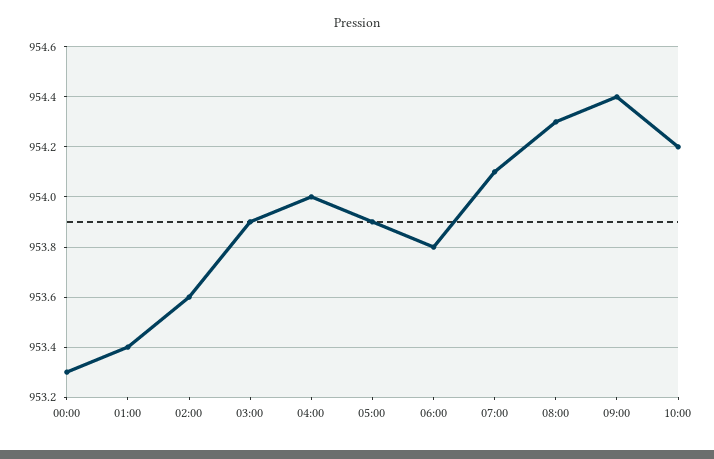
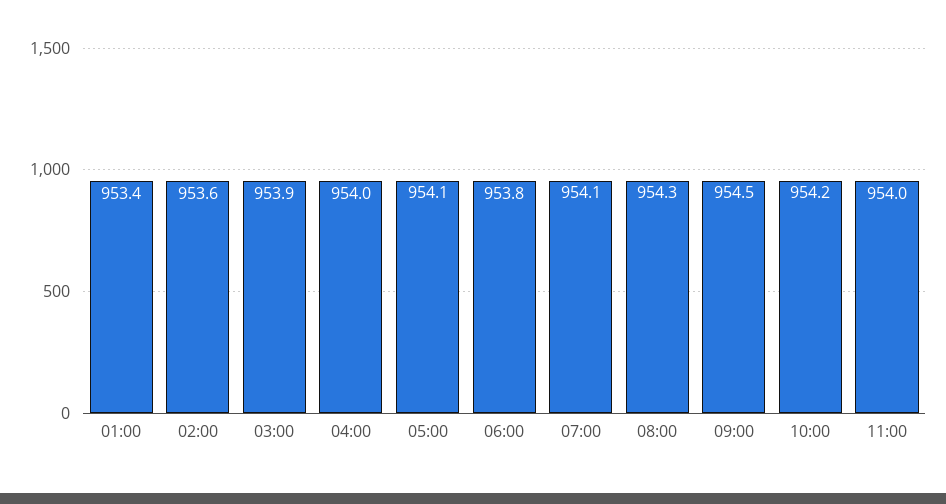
00:00: 953.3 -> none
05:00: 953.9 -> 954.1
09:00: 954.4 -> 954.5
11:00: none -> 954

